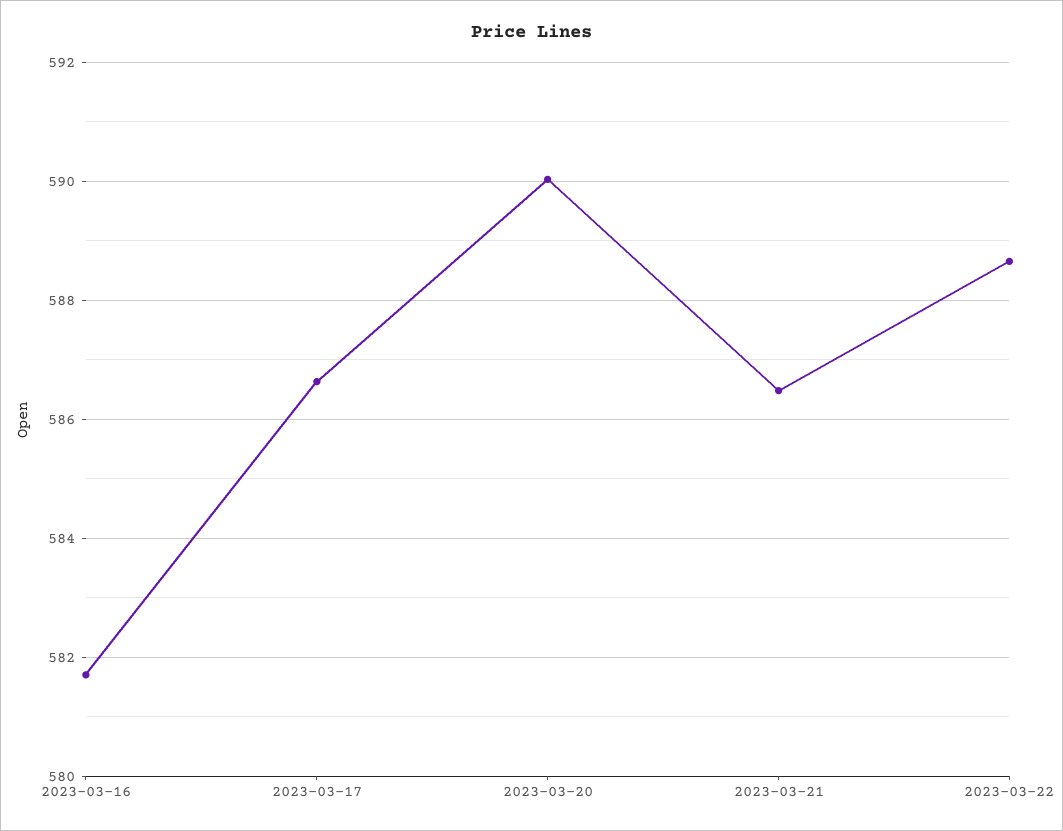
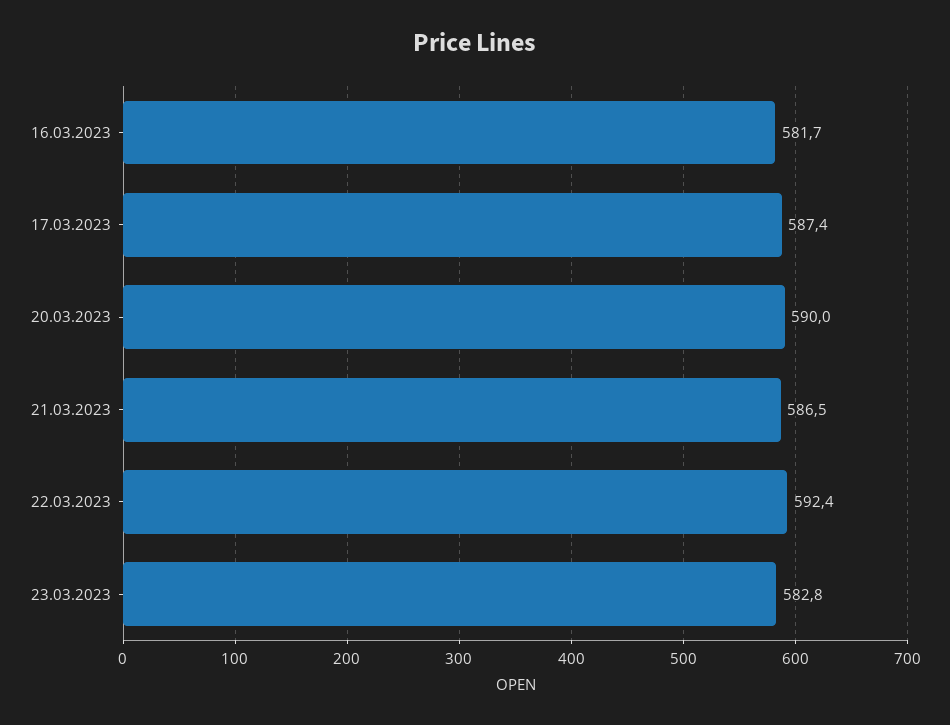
2023-03-17: 586.6 -> 587.4
2023-03-22: 588.6 -> 592.4
23.03.2023: none -> 582.8

